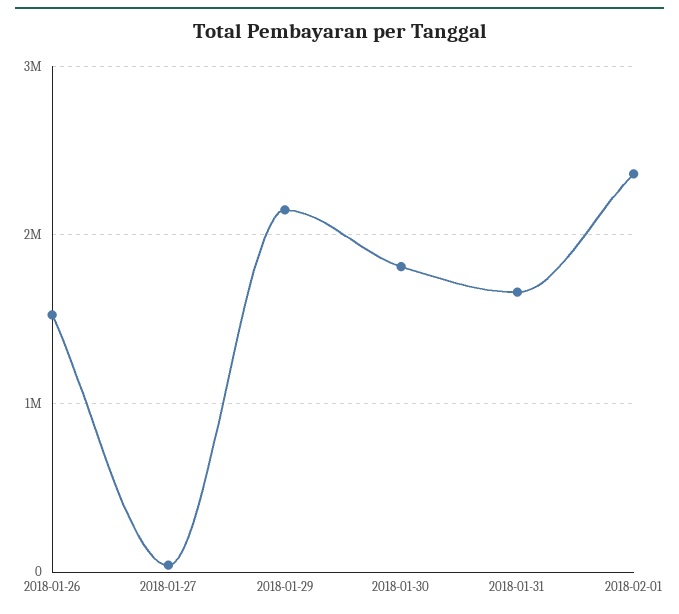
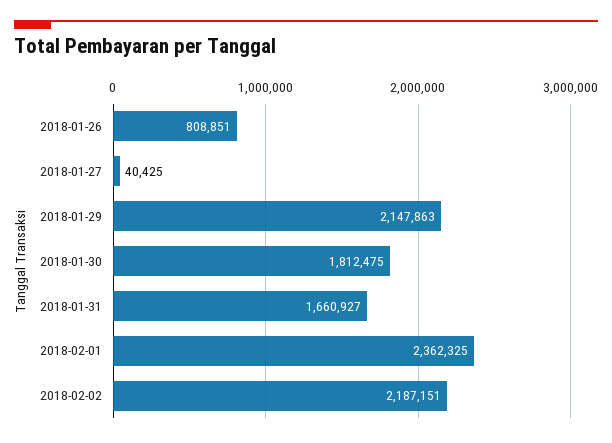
2018-01-26: 1500000 -> 808851
2018-02-02: none -> 2187151

